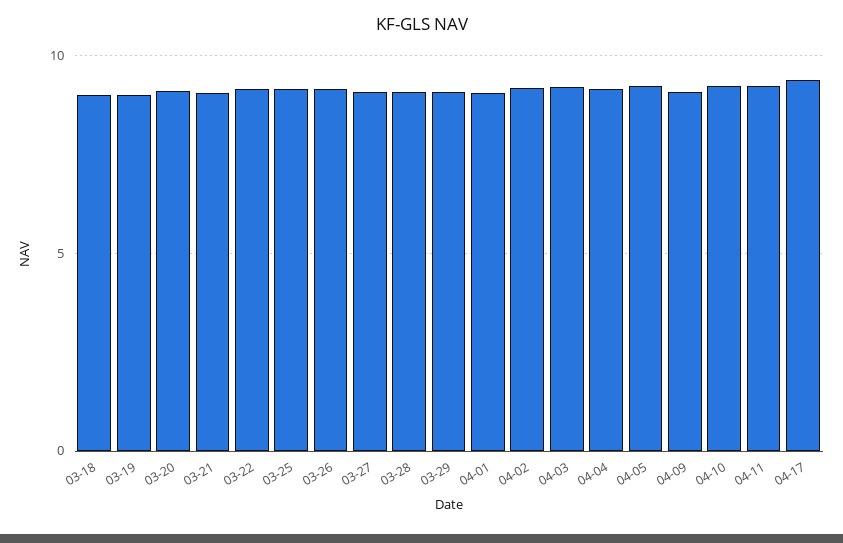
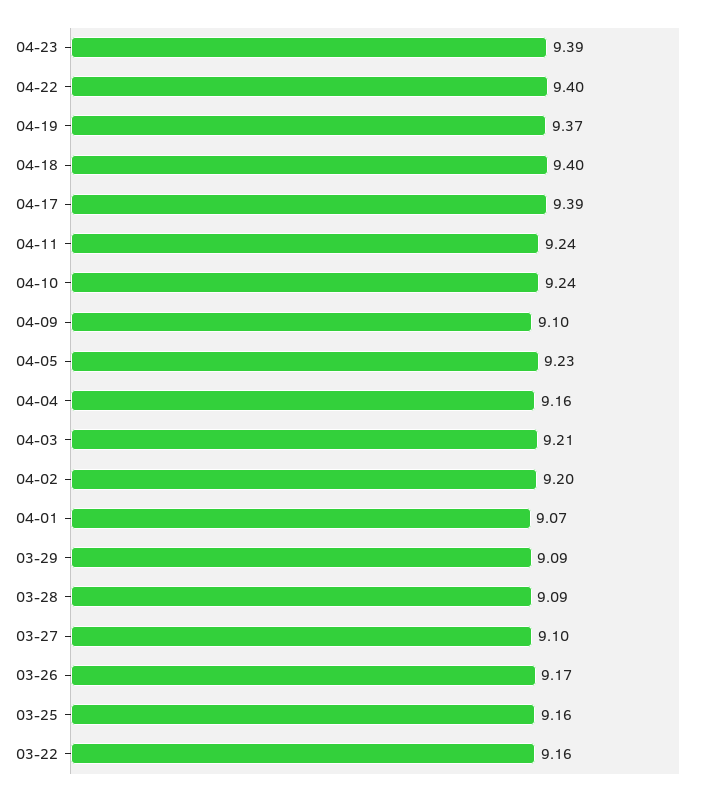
03-18: 9 -> none
03-19: 9 -> none
03-20: 9 -> none
03-21: 9 -> none
04-23: none -> 9.39
04-22: none -> 9.4
04-19: none -> 9.37
04-18: none -> 9.4

